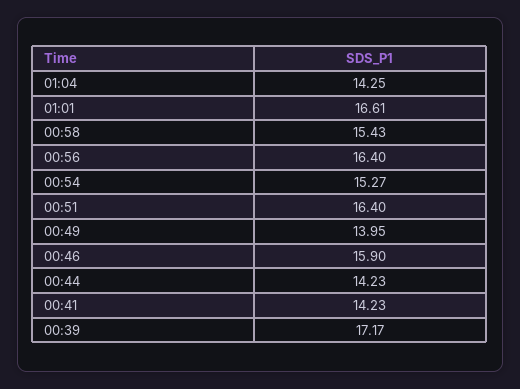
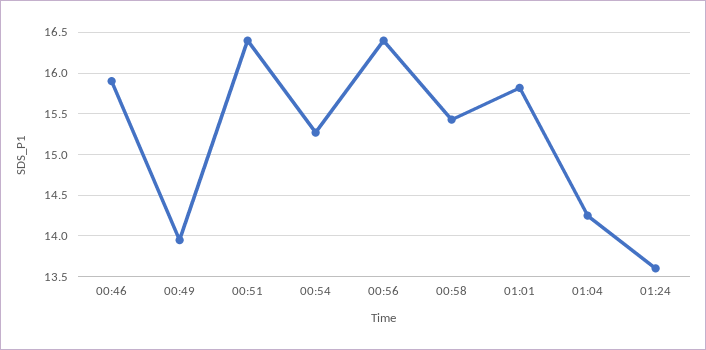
01:01: 16.61 -> 15.8
00:44: 14.23 -> none
00:41: 14.23 -> none
00:39: 17.17 -> none
01:24: none -> 13.6

